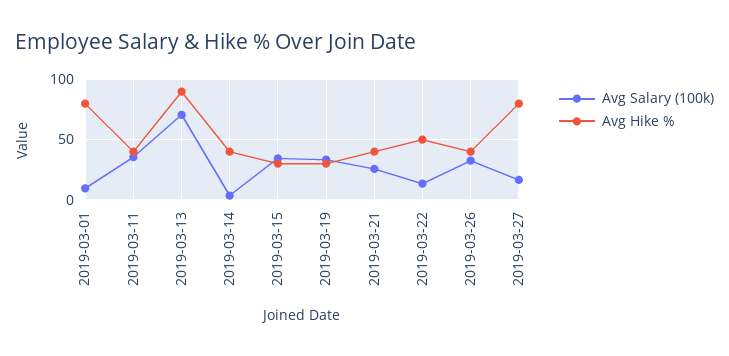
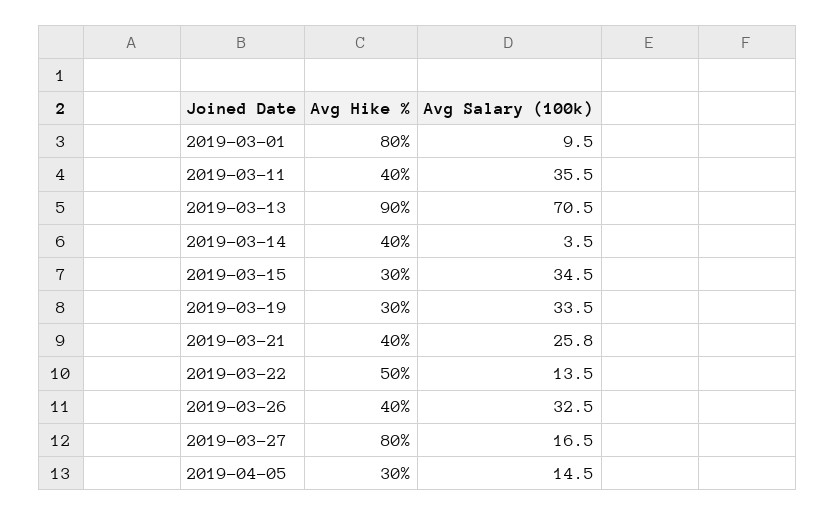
Avg Hike %, 2019-04-05: none -> 30
Avg Salary (100k), 2019-04-05: none -> 14.5

